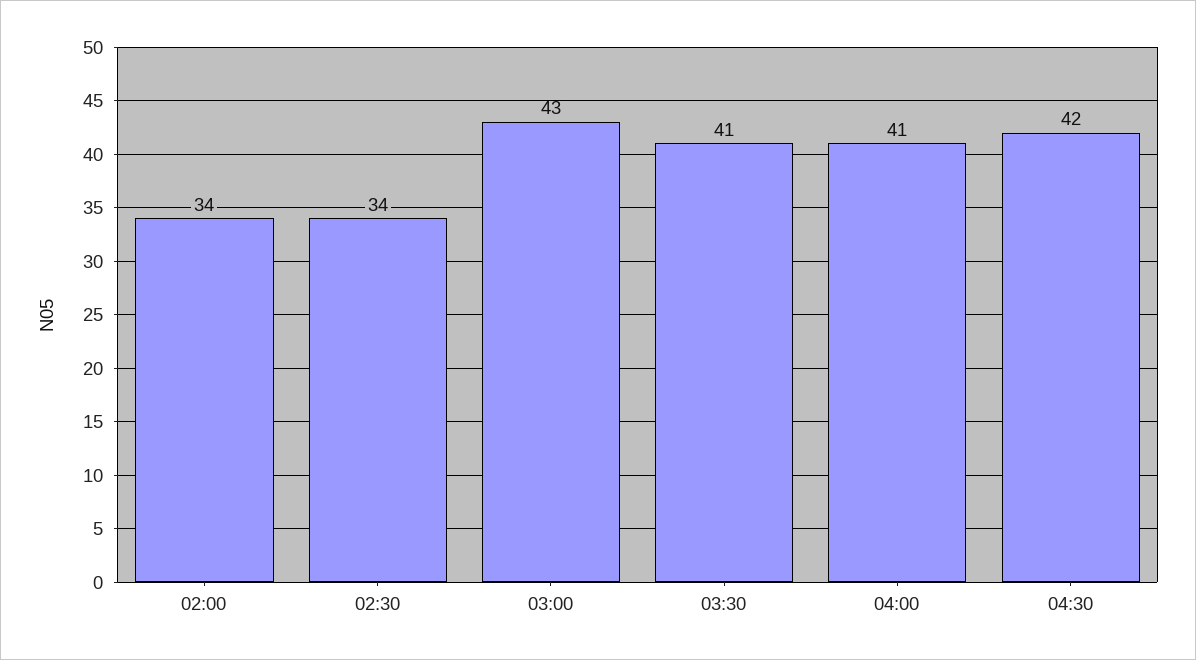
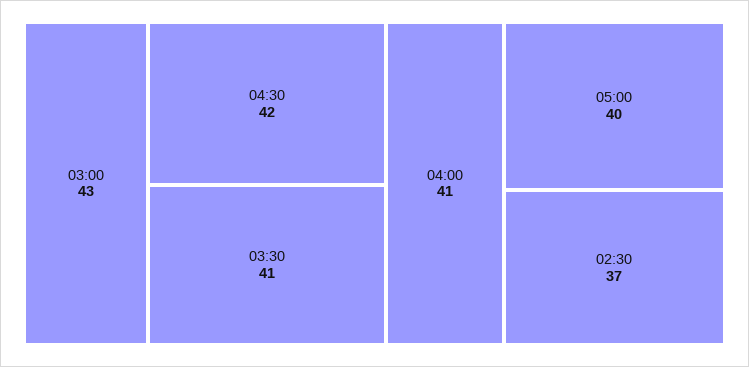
02:00: 34 -> none
02:30: 34 -> 37
05:00: none -> 40

